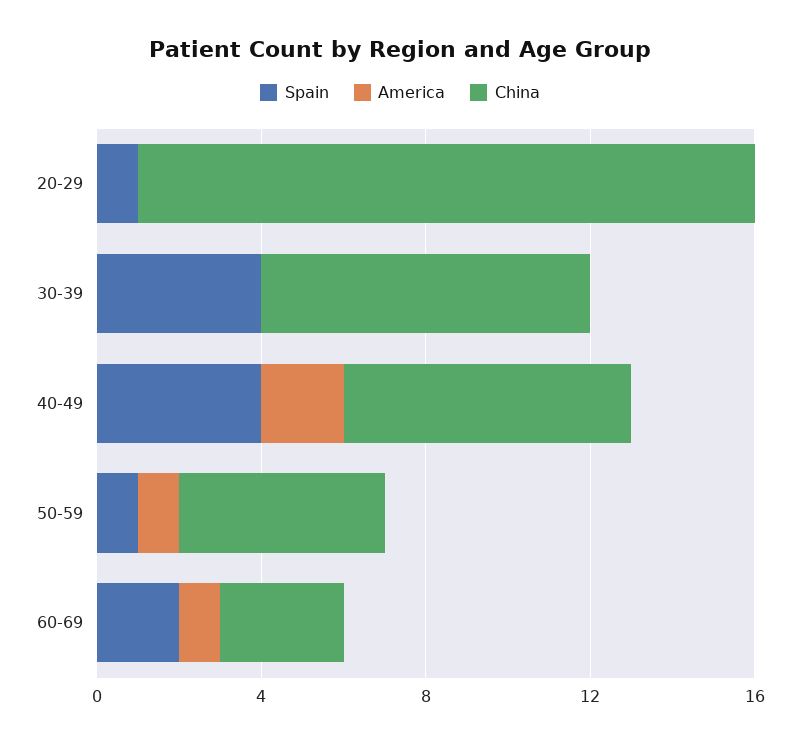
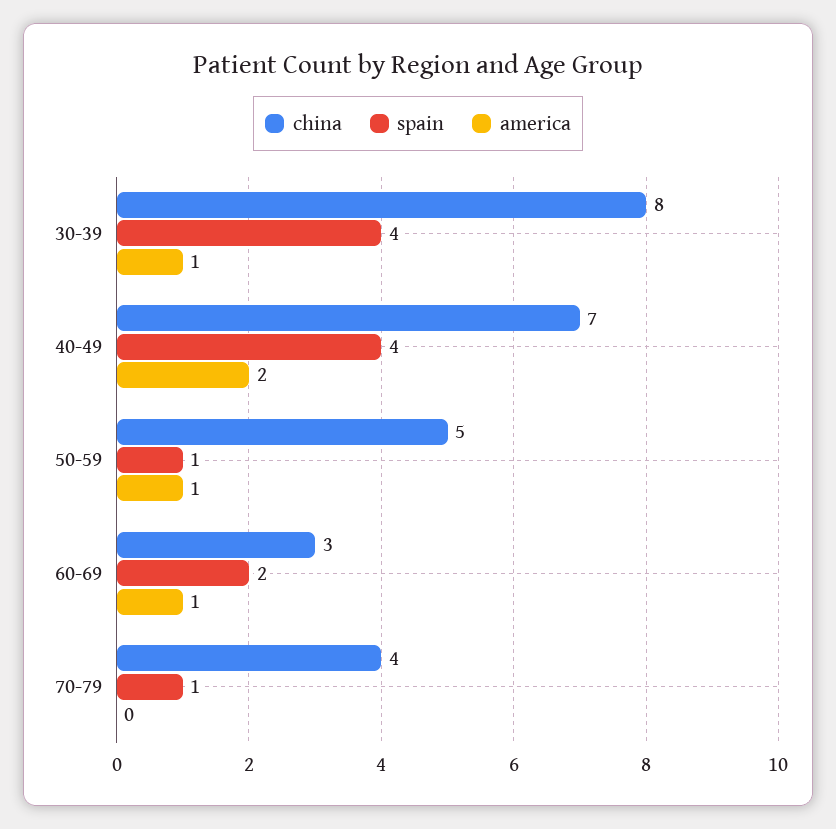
Spain, 20-29: 1 -> none
America, 20-29: 0 -> none
China, 20-29: 15 -> none
America, 30-39: 0 -> 1
China, 70-79: none -> 4
Spain, 70-79: none -> 1
America, 70-79: none -> 0

